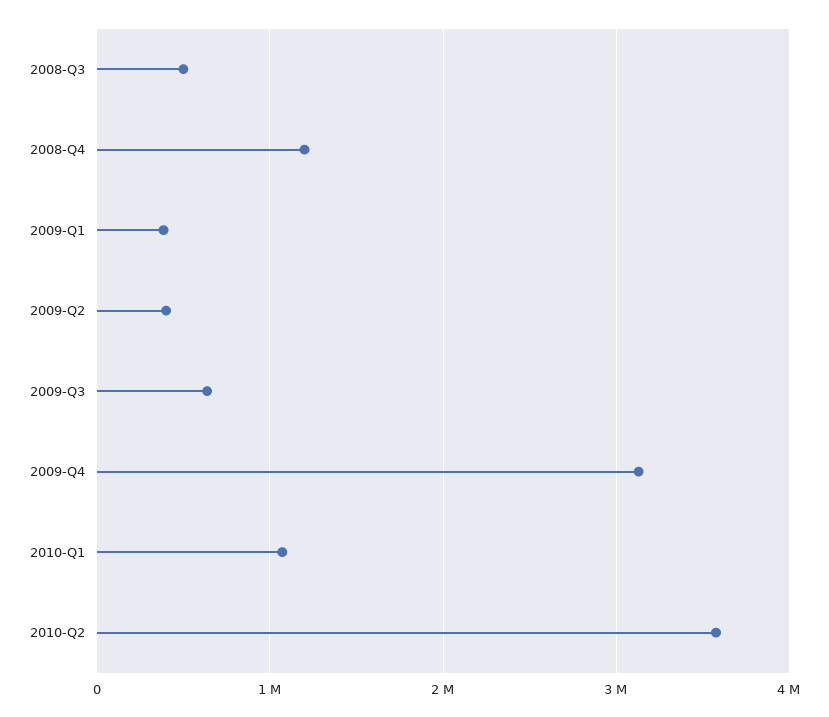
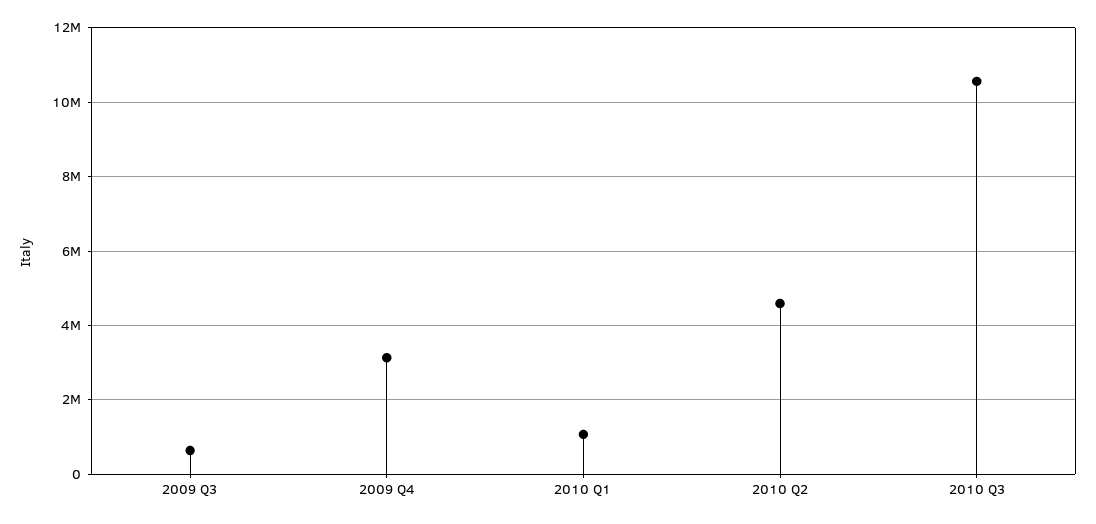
2008-Q3: 500000 -> none
2008-Q4: 1200000 -> none
2009-Q1: 400000 -> none
2009-Q2: 400000 -> none
2010-Q2: 3600000 -> 4600000
2010 Q3: none -> 10600000

